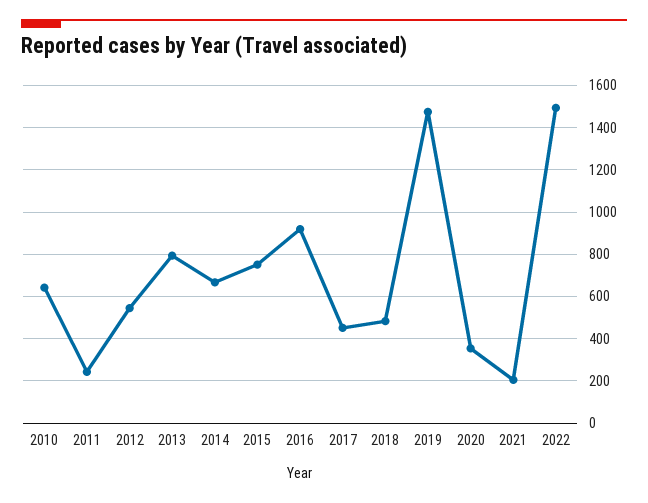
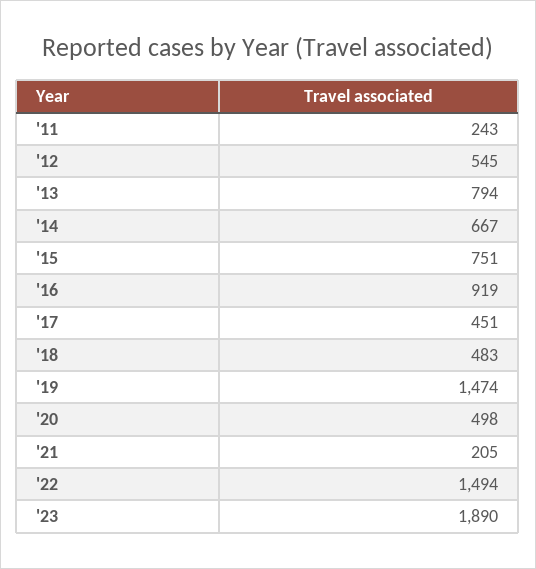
2010: 650 -> none
2020: 350 -> 498
'23: none -> 1890

